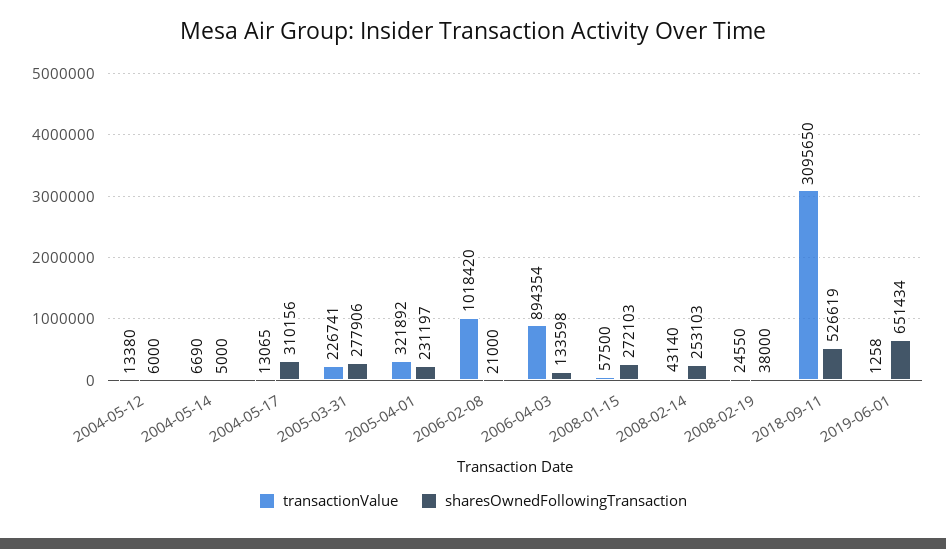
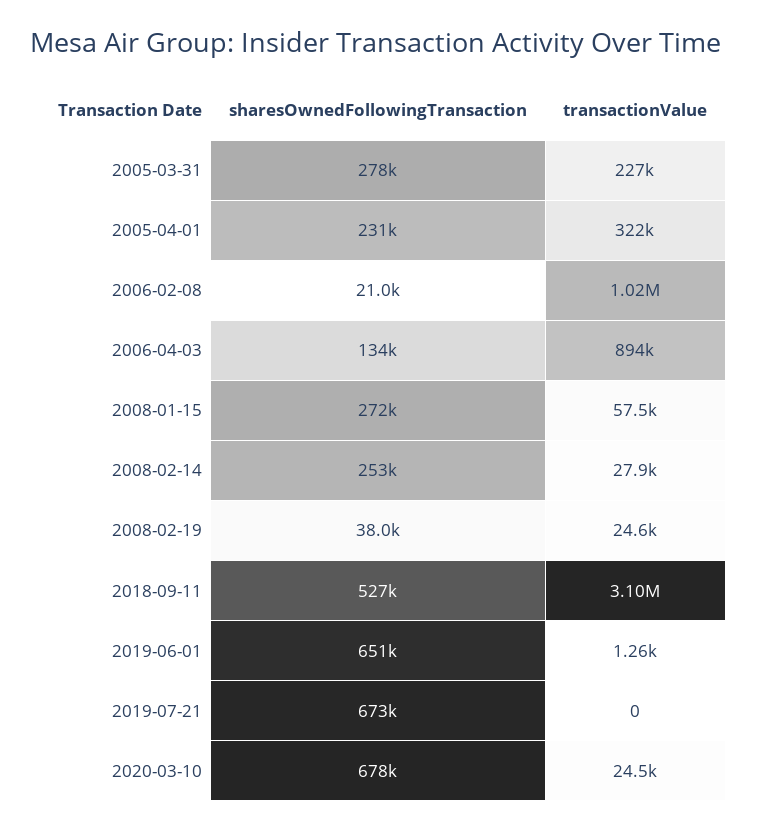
transactionValue, 2004-05-12: 13380 -> none
sharesOwnedFollowingTransaction, 2004-05-12: 6000 -> none
transactionValue, 2004-05-14: 6690 -> none
sharesOwnedFollowingTransaction, 2004-05-14: 5000 -> none
transactionValue, 2004-05-17: 13065 -> none
sharesOwnedFollowingTransaction, 2004-05-17: 310156 -> none
transactionValue, 2008-02-14: 43140 -> 27900
sharesOwnedFollowingTransaction, 2019-07-21: none -> 673000
transactionValue, 2019-07-21: none -> 0
sharesOwnedFollowingTransaction, 2020-03-10: none -> 678000
transactionValue, 2020-03-10: none -> 24500

